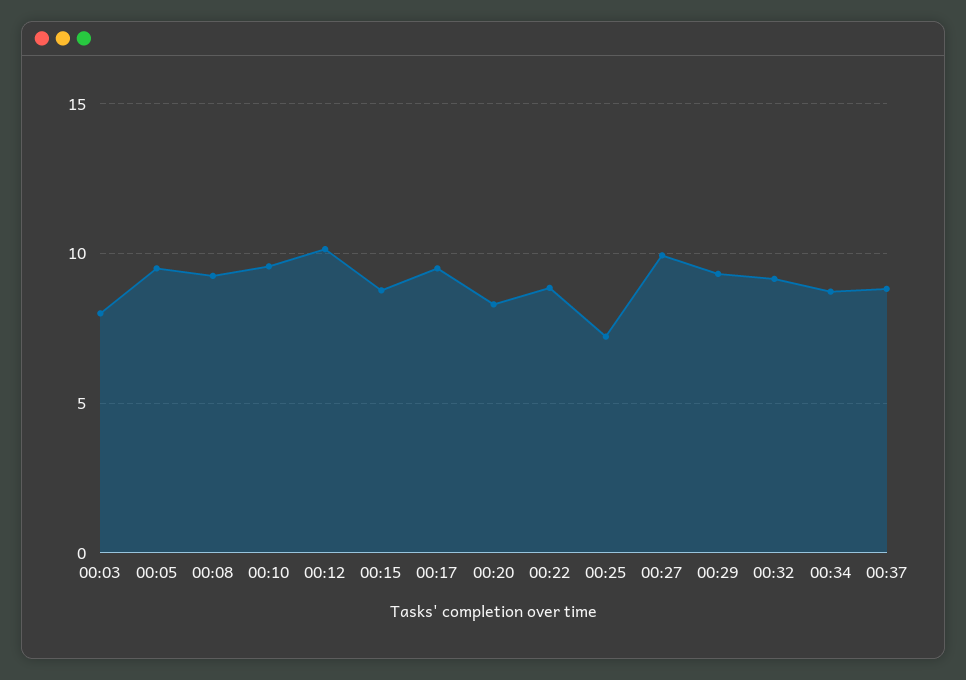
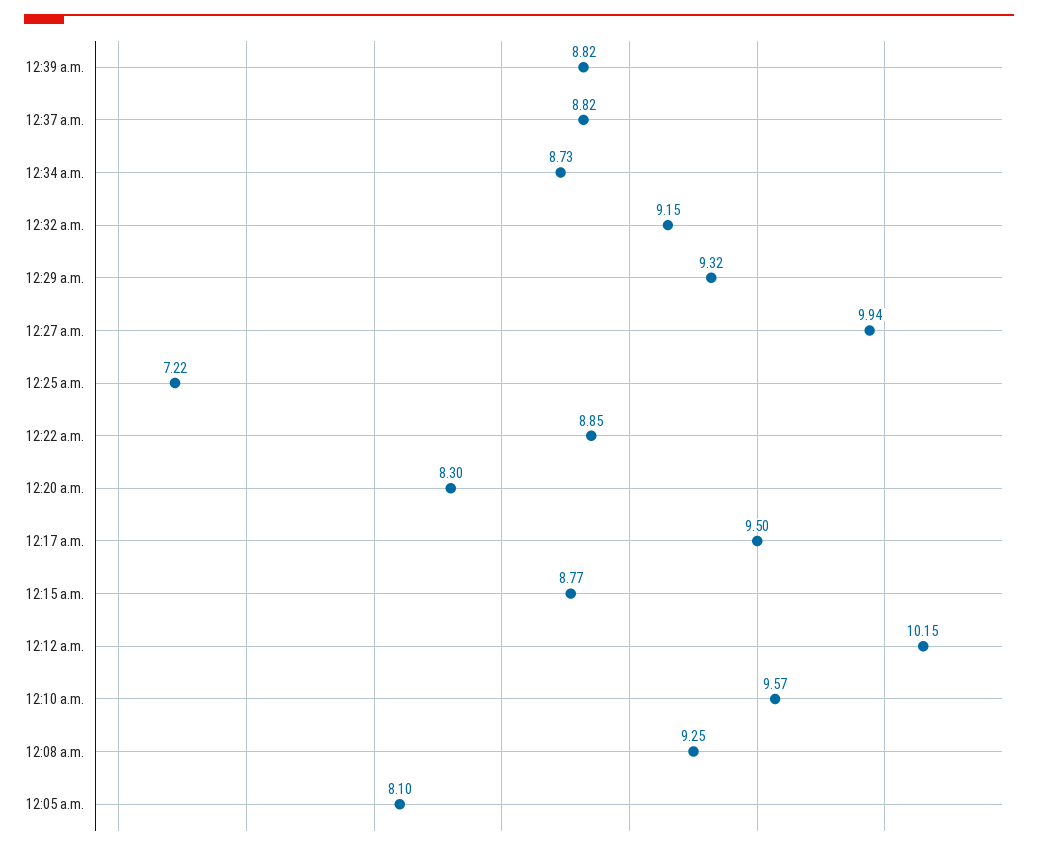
00:03: 8 -> none
00:05: 9.5 -> 8.1
12:39 a.m.: none -> 8.82

